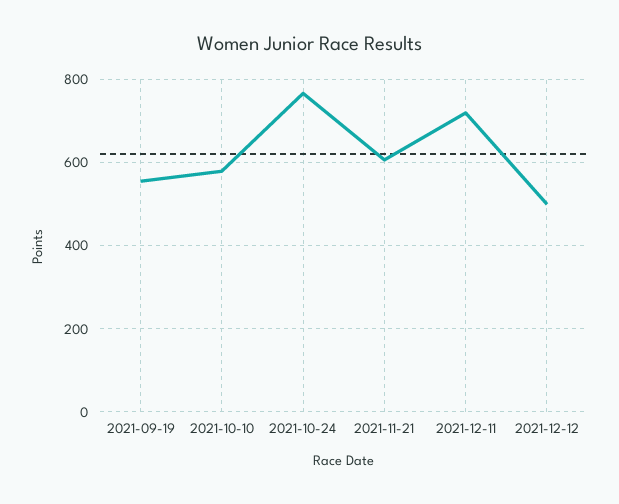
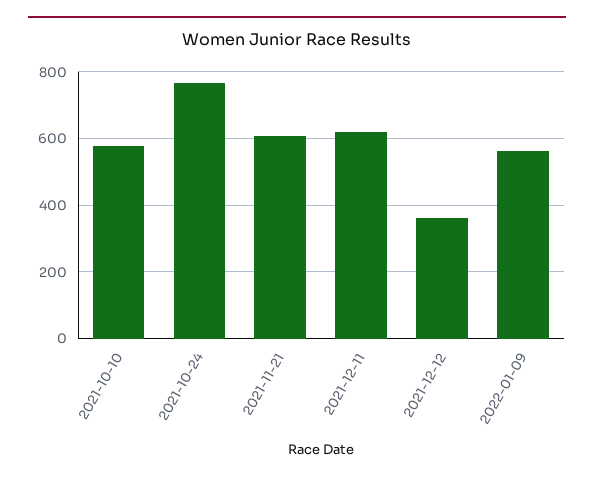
2021-09-19: 560 -> none
2021-12-11: 720 -> 620
2021-12-12: 500 -> 360
2022-01-09: none -> 560

